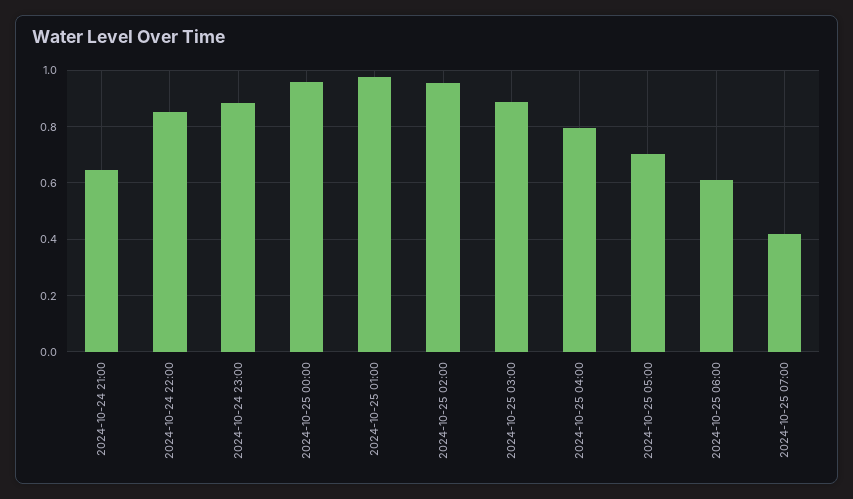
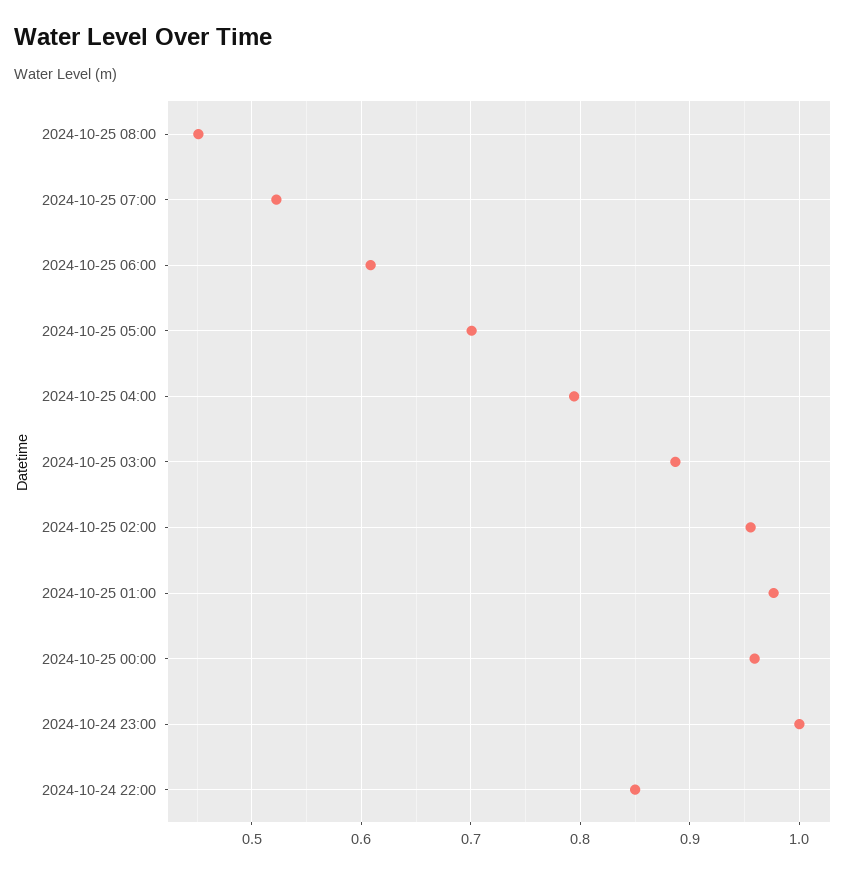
2024-10-24 21:00: 0.65 -> none
2024-10-24 23:00: 0.875 -> 1
2024-10-25 07:00: 0.425 -> 0.52
2024-10-25 08:00: none -> 0.45

